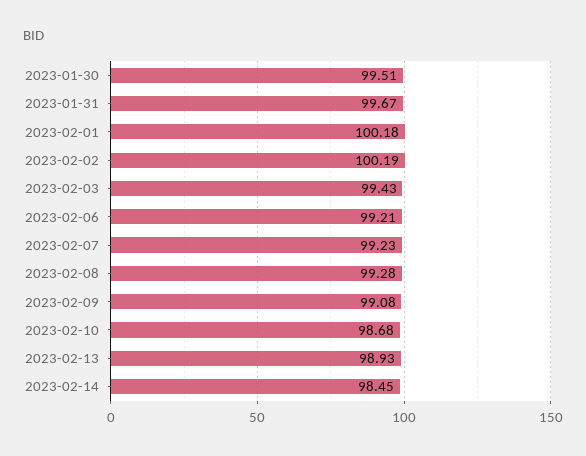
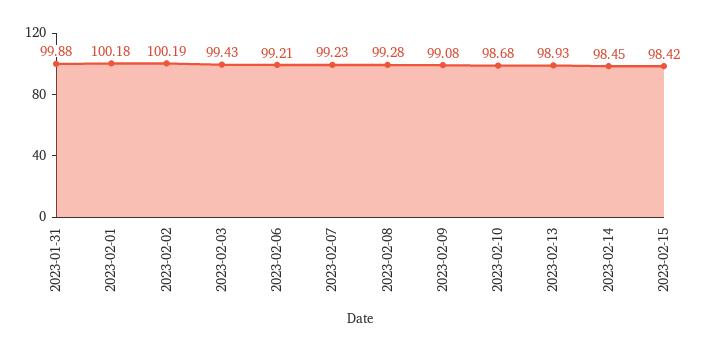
2023-01-30: 99.51 -> none
2023-01-31: 99.67 -> 99.88
2023-02-15: none -> 98.42

